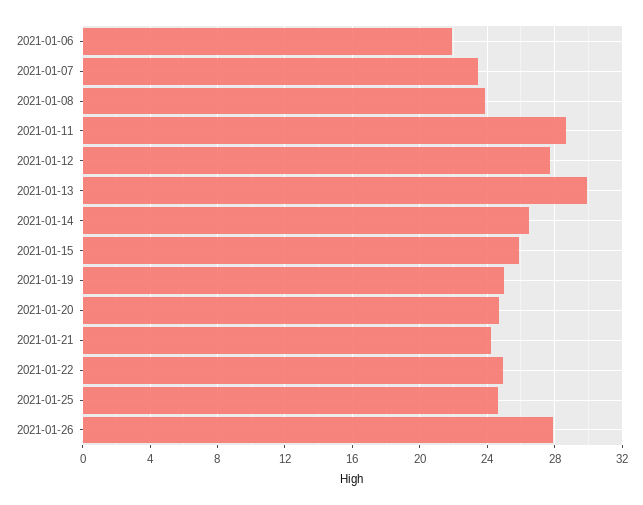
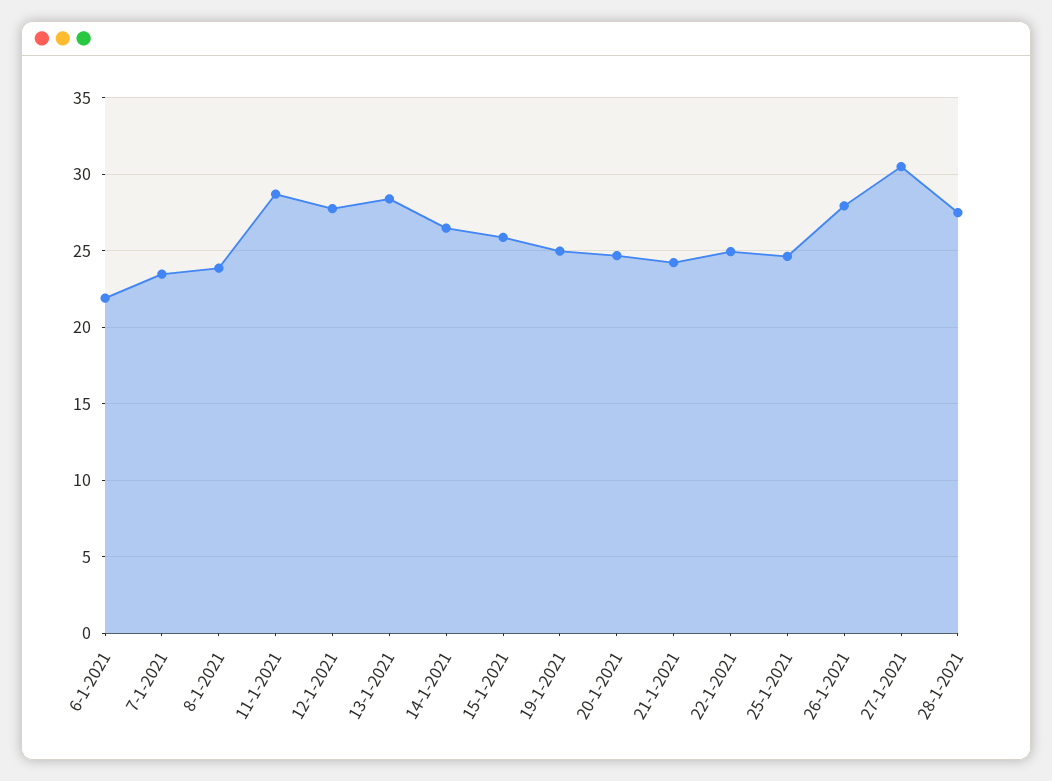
2021-01-13: 30 -> 28.5
27-1-2021: none -> 30.5
28-1-2021: none -> 27.5

